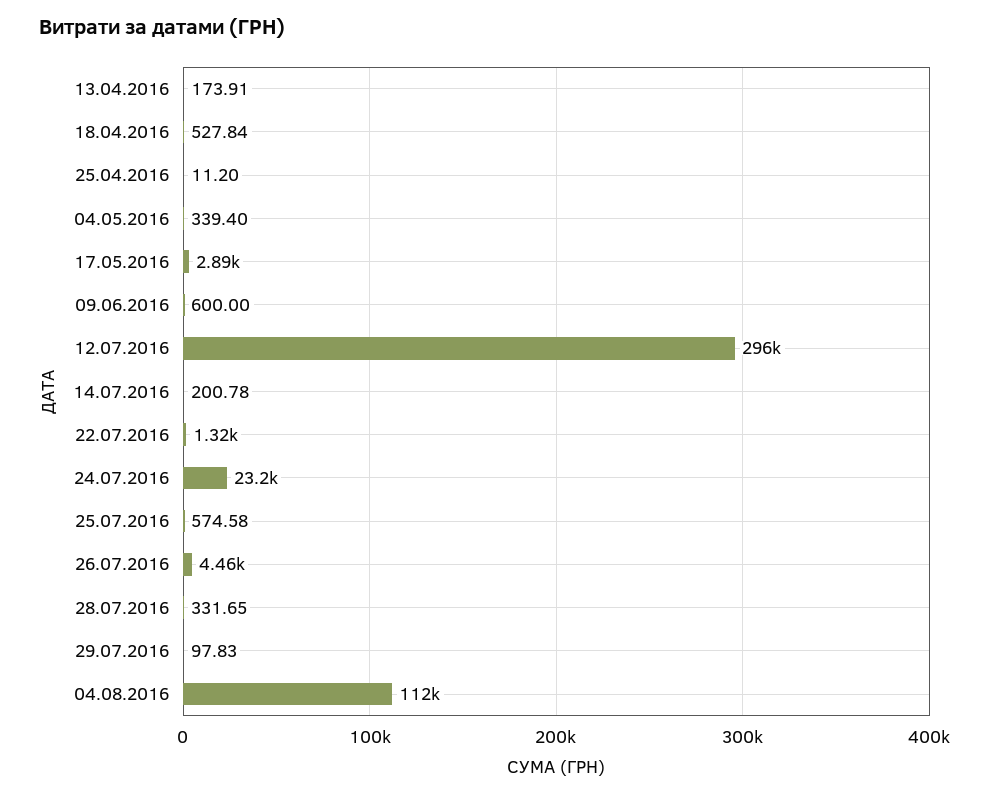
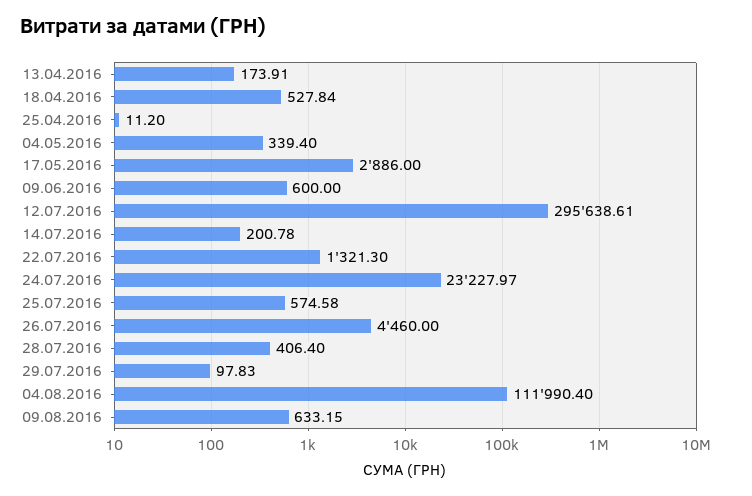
28.07.2016: 331.65 -> 406.4
09.08.2016: none -> 633.15

